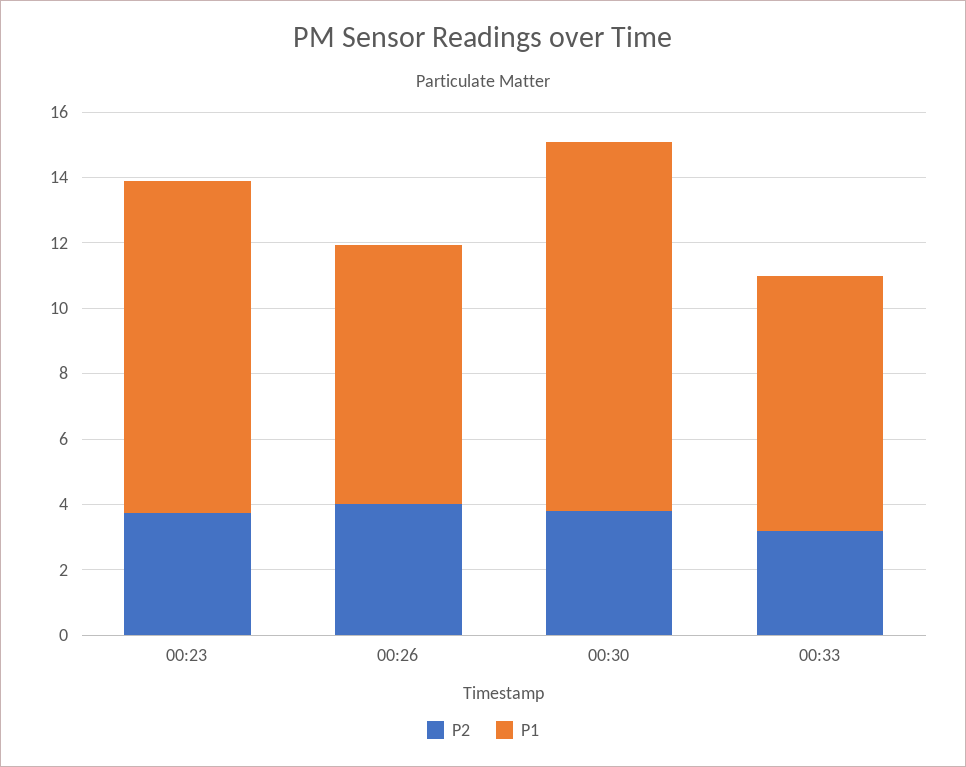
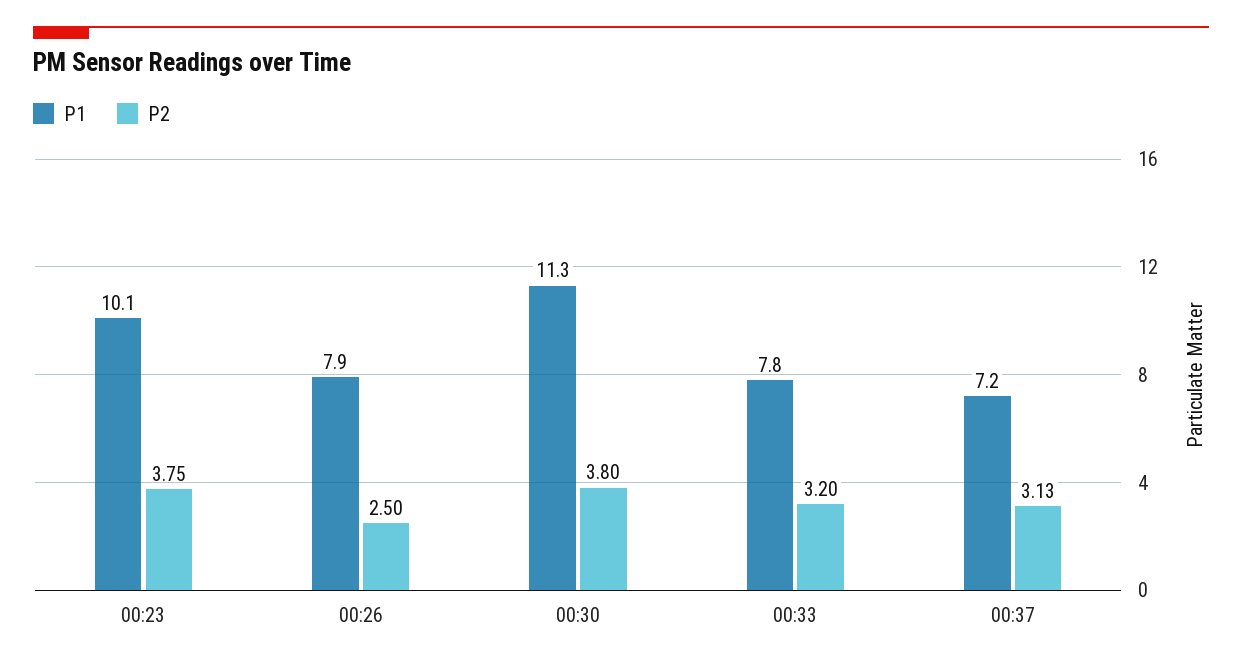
P2, 00:26: 4 -> 2.5
P1, 00:37: none -> 7.2
P2, 00:37: none -> 3.13

